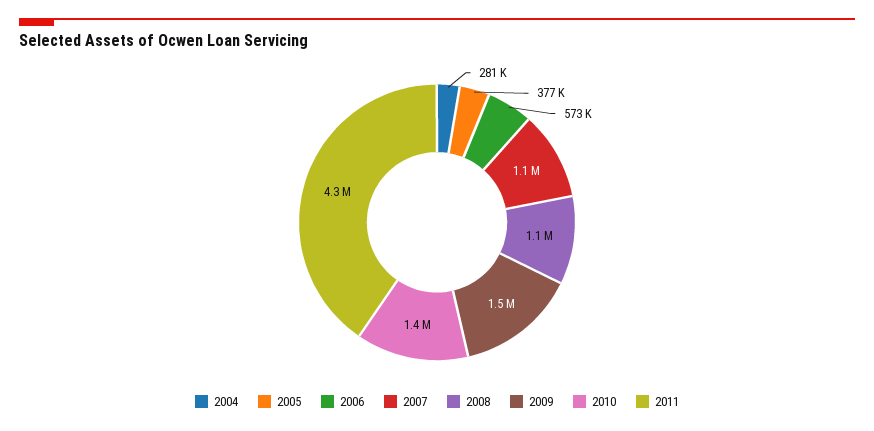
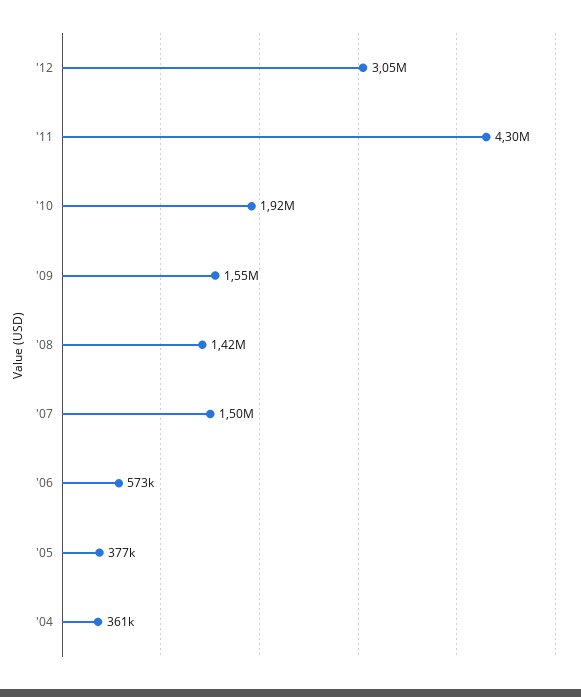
2004: 281000 -> 361000
2007: 1100000 -> 1500000
2008: 1100000 -> 1420000
2010: 1400000 -> 1920000
'12: none -> 3050000

